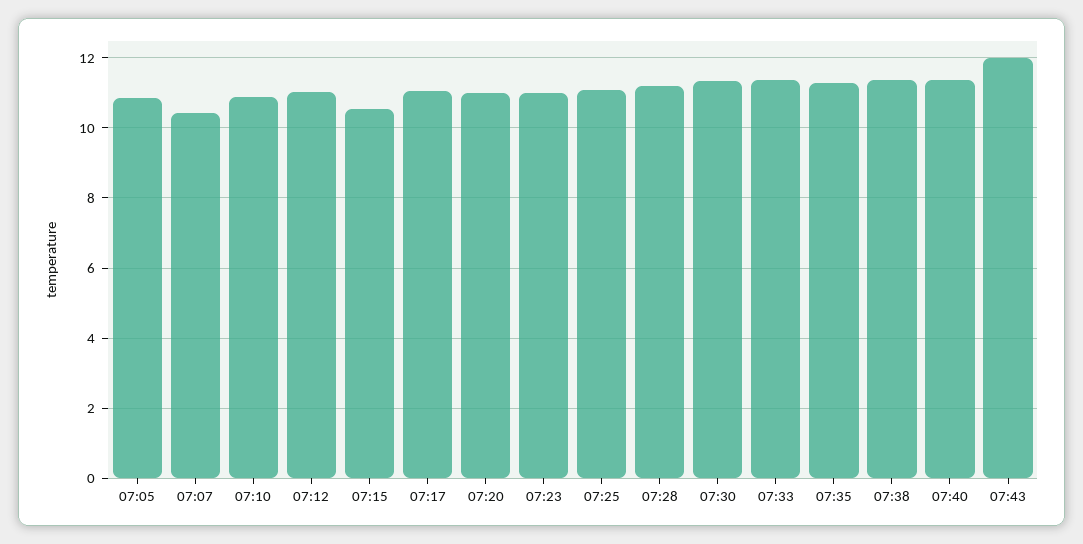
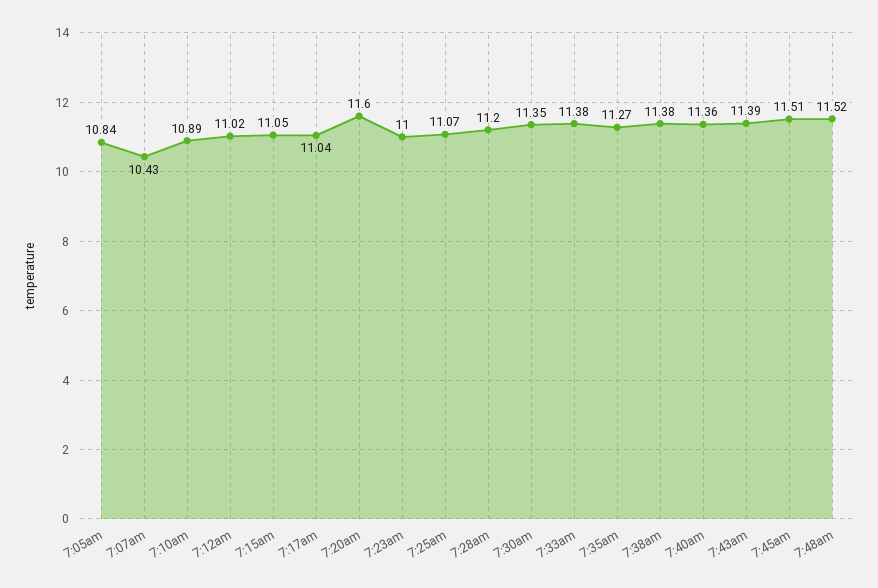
07:15: 10.6 -> 11.05
07:20: 11 -> 11.6
07:43: 12 -> 11.39
7:45am: none -> 11.51
7:48am: none -> 11.52

